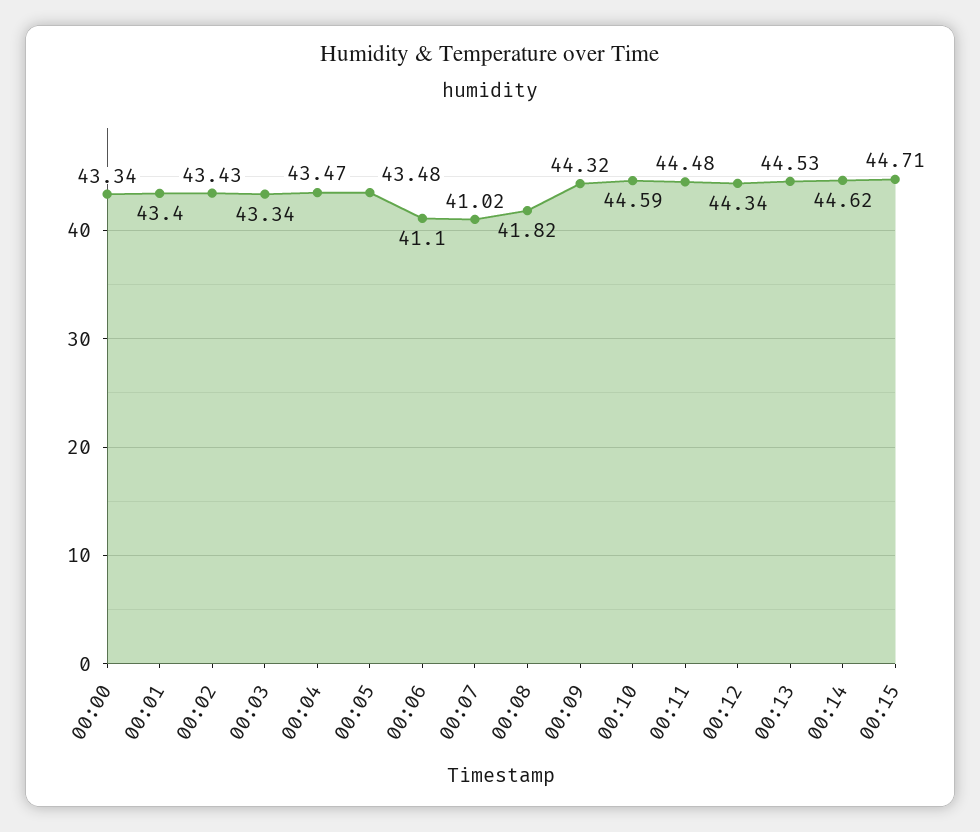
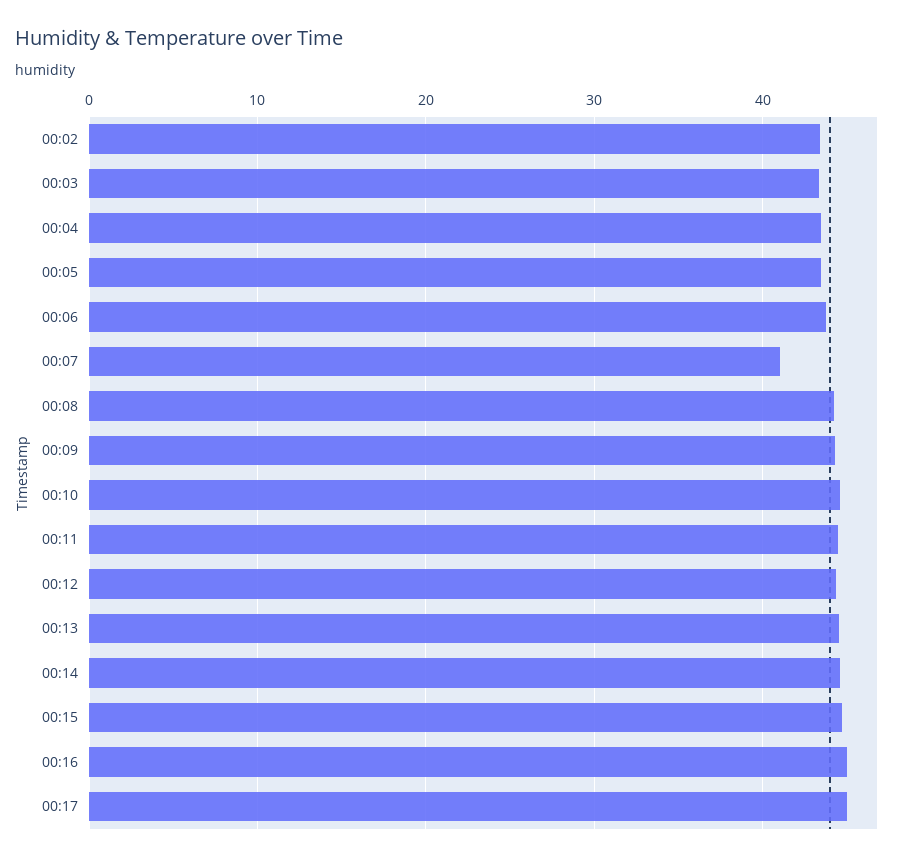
00:00: 43.34 -> none
00:01: 43.4 -> none
00:06: 41.1 -> 44
00:08: 41.82 -> 44
00:16: none -> 45
00:17: none -> 45

